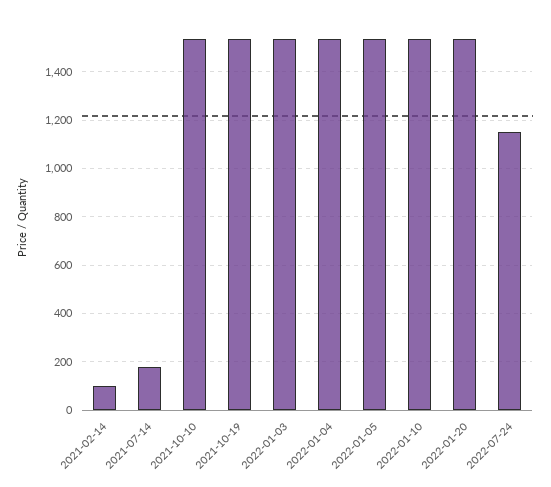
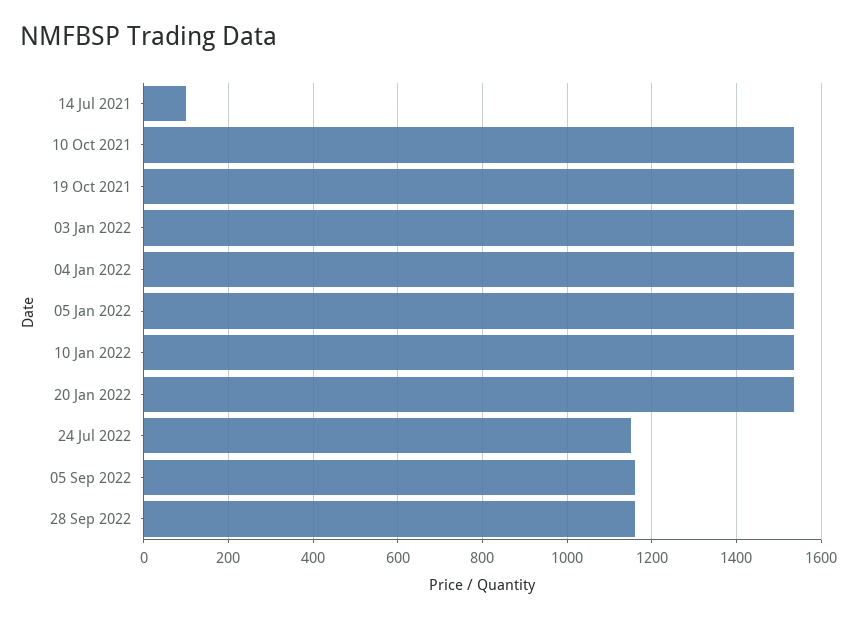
2021-02-14: 100 -> none
2021-07-14: 175 -> 100
05 Sep 2022: none -> 1160
28 Sep 2022: none -> 1160

